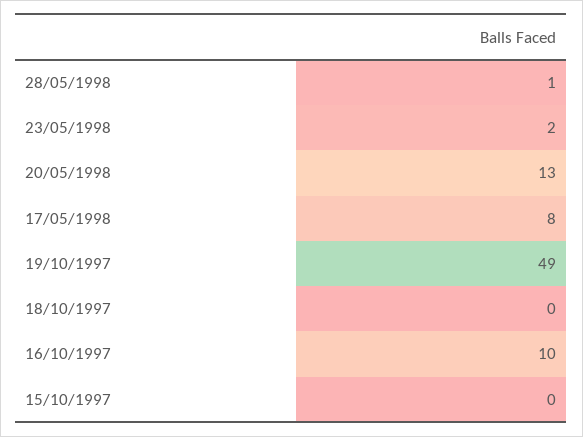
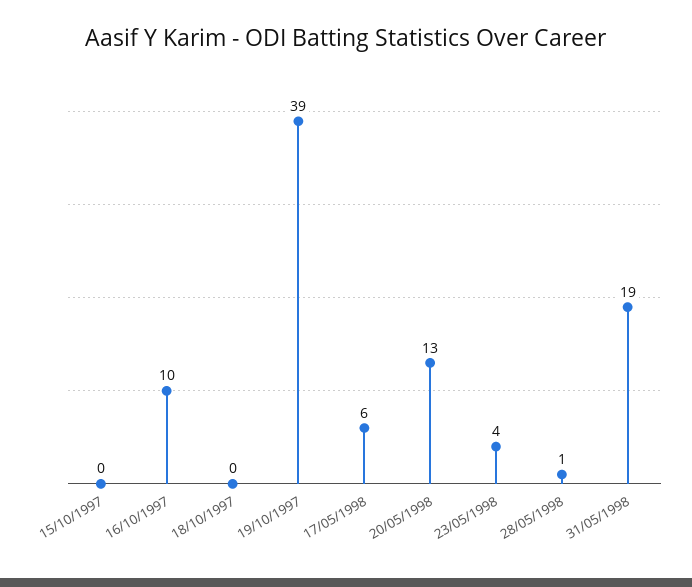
23/05/1998: 2 -> 4
17/05/1998: 8 -> 6
19/10/1997: 49 -> 39
31/05/1998: none -> 19

